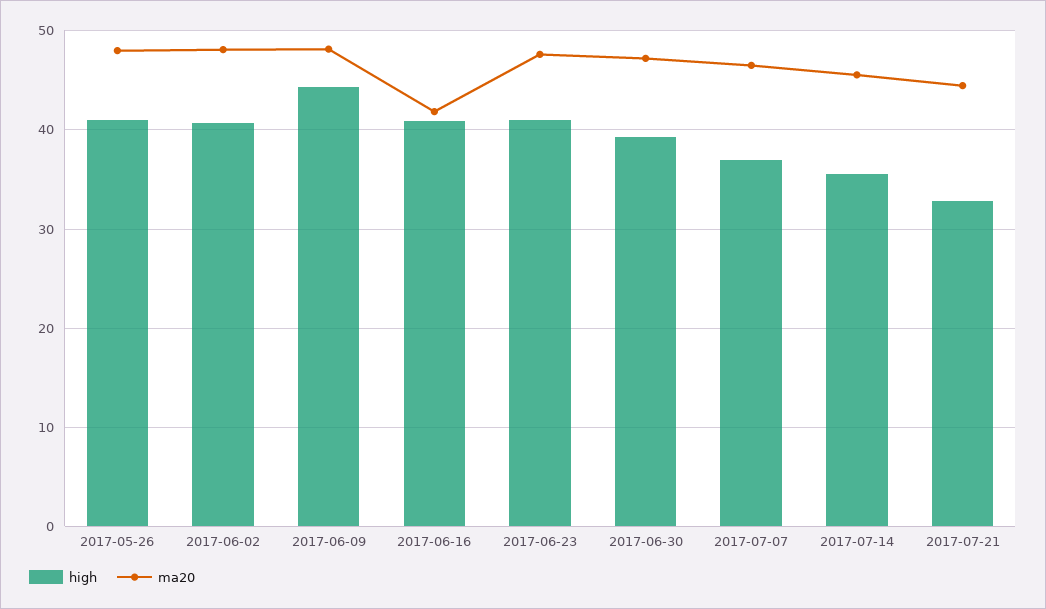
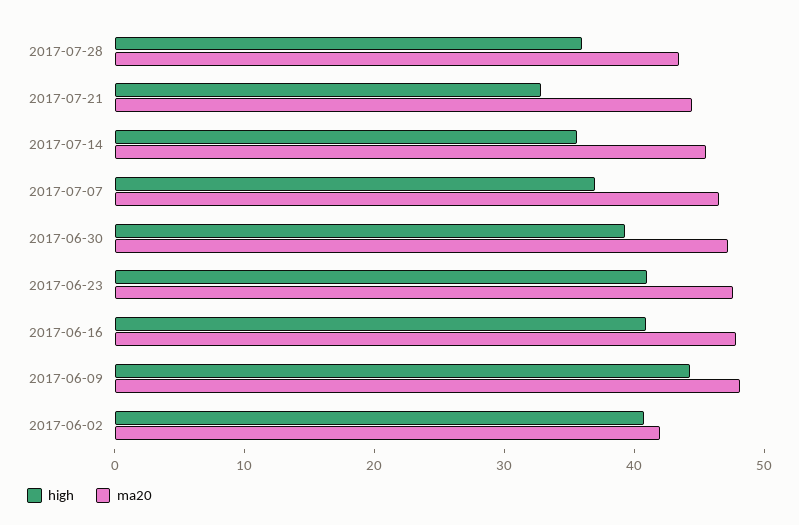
high, 2017-05-26: 41 -> none
ma20, 2017-05-26: 48 -> none
ma20, 2017-06-02: 48 -> 42
ma20, 2017-06-16: 42 -> 48
high, 2017-07-28: none -> 36
ma20, 2017-07-28: none -> 44

